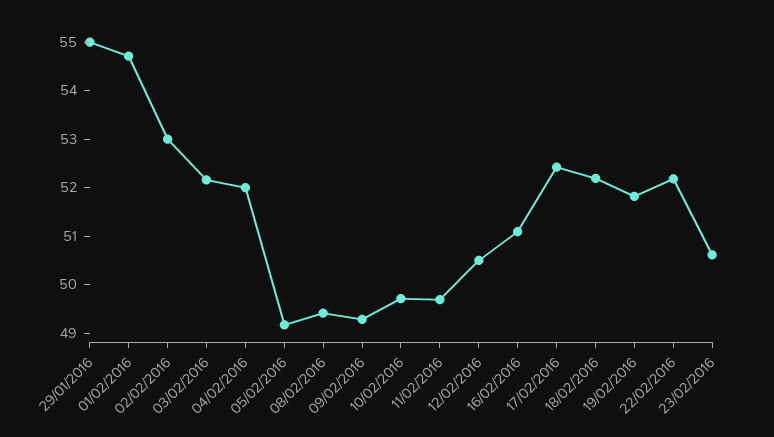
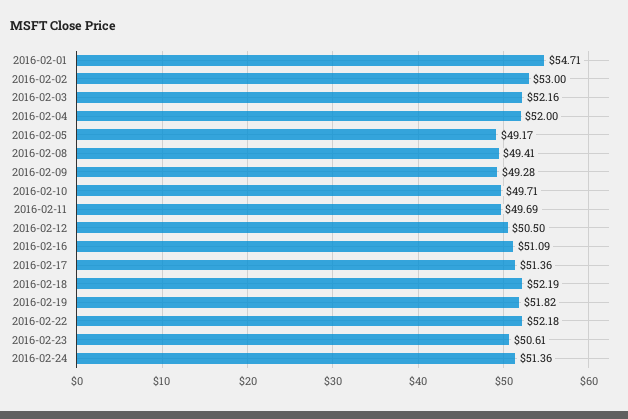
29/01/2016: 55 -> none
17/02/2016: 52.4 -> 51.36
2016-02-24: none -> 51.36

